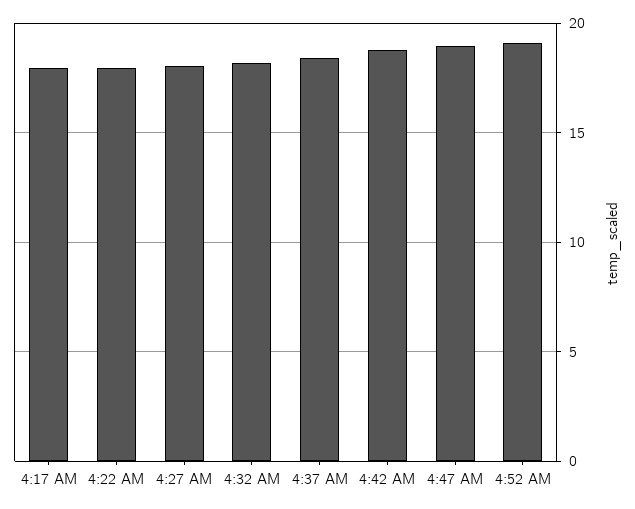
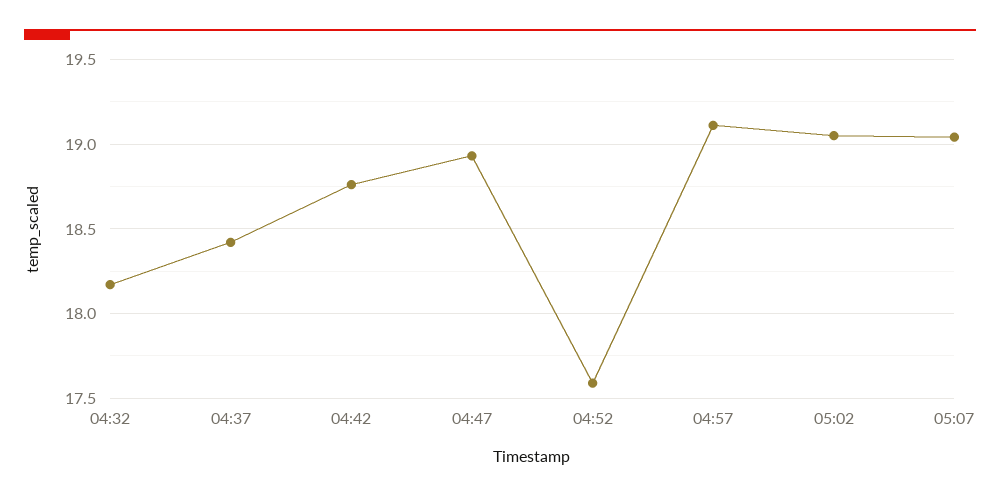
4:17 AM: 18 -> none
4:22 AM: 18 -> none
4:27 AM: 18 -> none
4:52 AM: 19 -> 17.6
04:57: none -> 19.1
05:02: none -> 19.05
05:07: none -> 19.05

